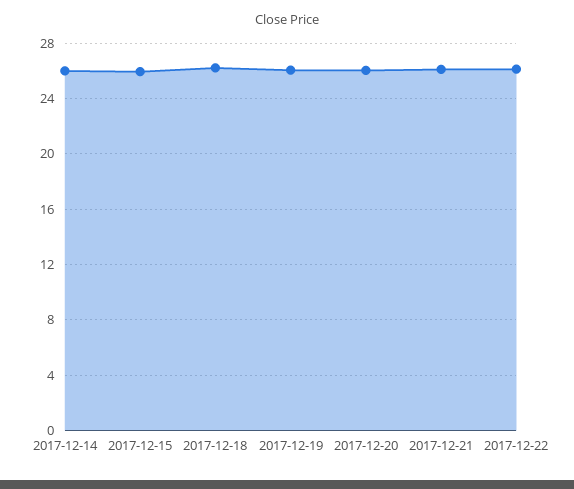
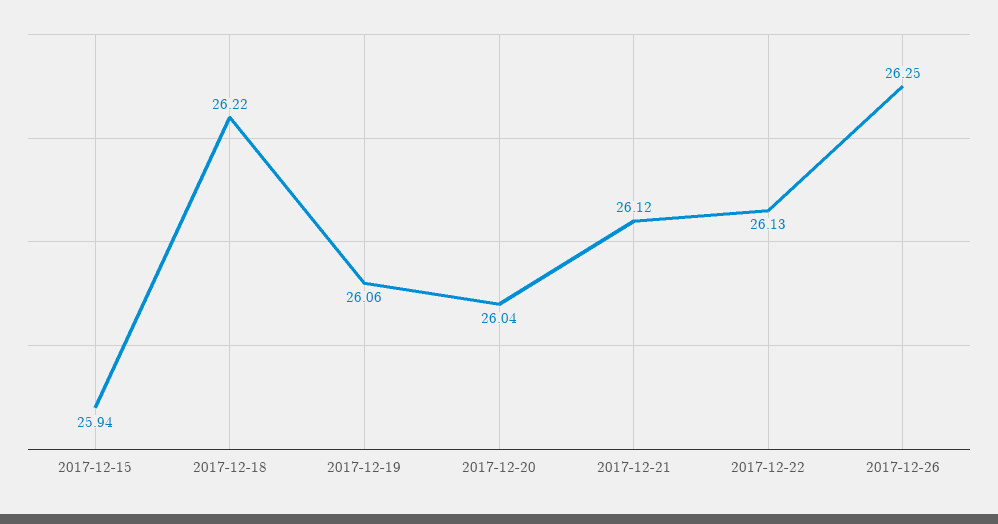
2017-12-14: 26 -> none
2017-12-26: none -> 26.25

